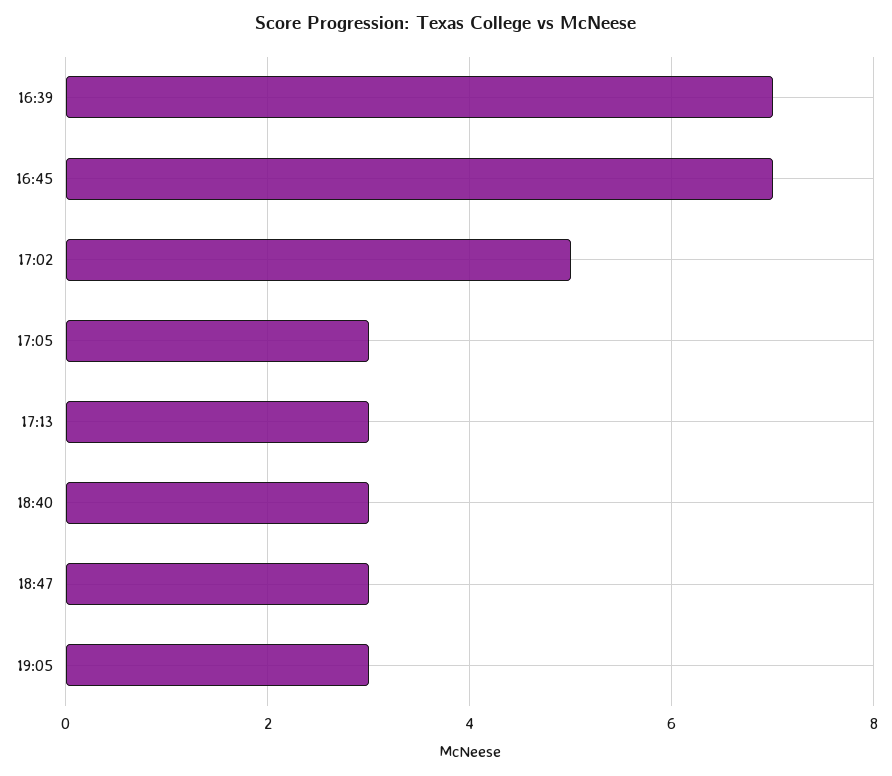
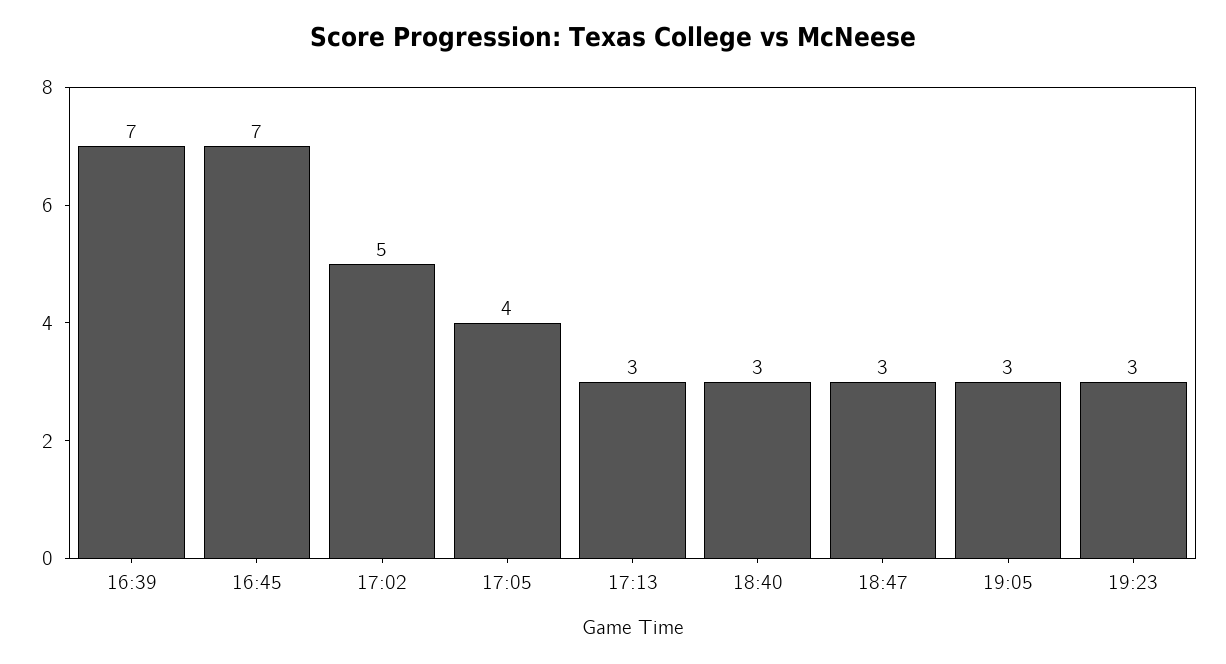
17:05: 3 -> 4
19:23: none -> 3

